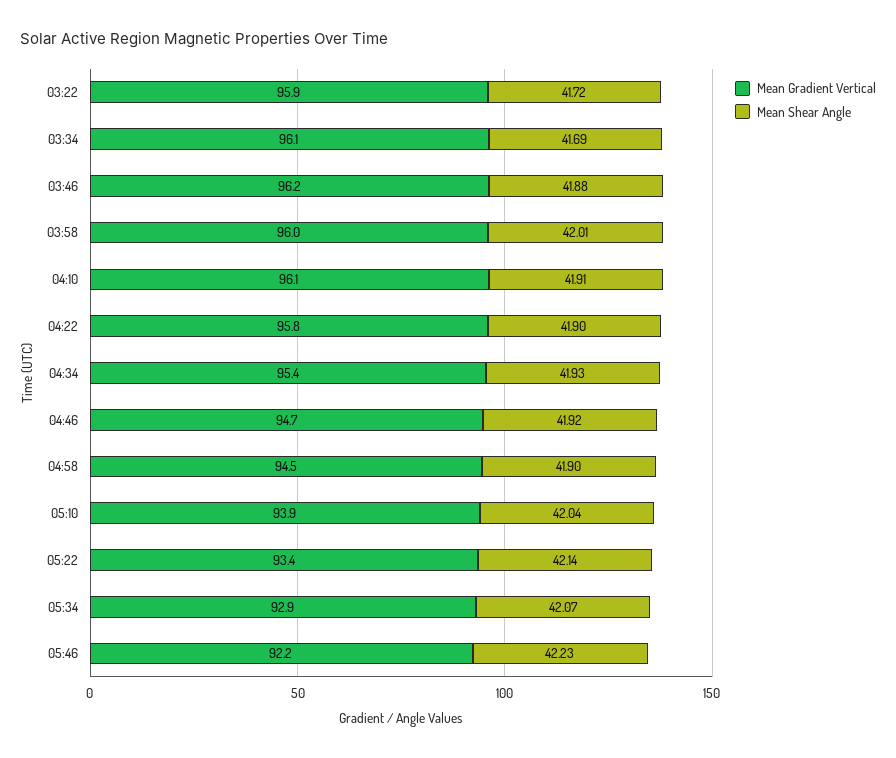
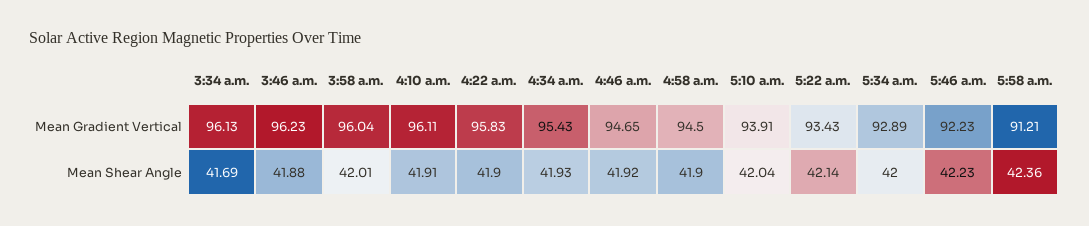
Mean Gradient Vertical, 03:22: 95.9 -> none
Mean Shear Angle, 03:22: 41.72 -> none
Mean Shear Angle, 05:34: 42.07 -> 42
Mean Gradient Vertical, 5:58 a.m.: none -> 91.21
Mean Shear Angle, 5:58 a.m.: none -> 42.36

